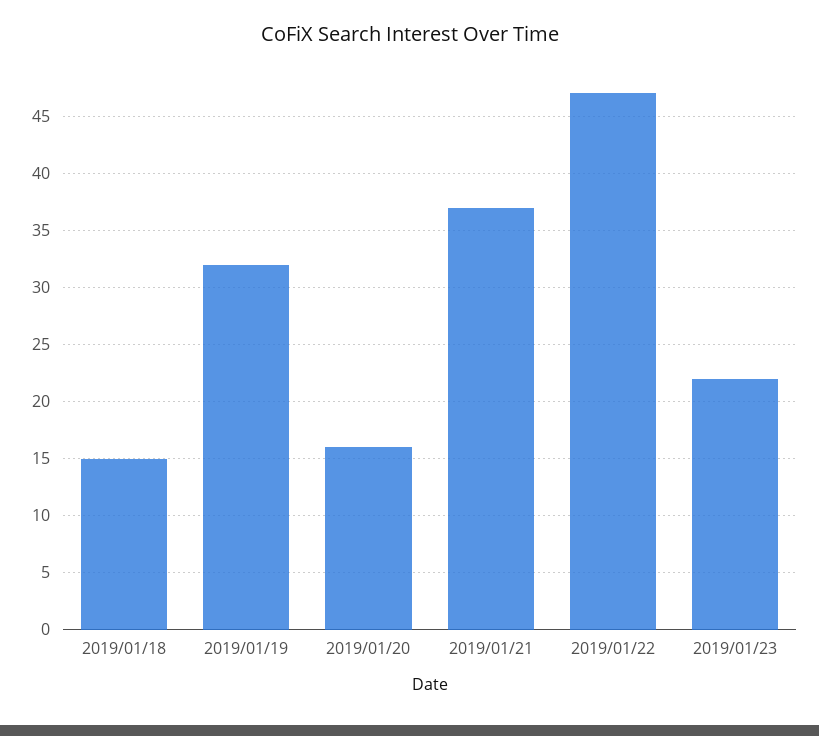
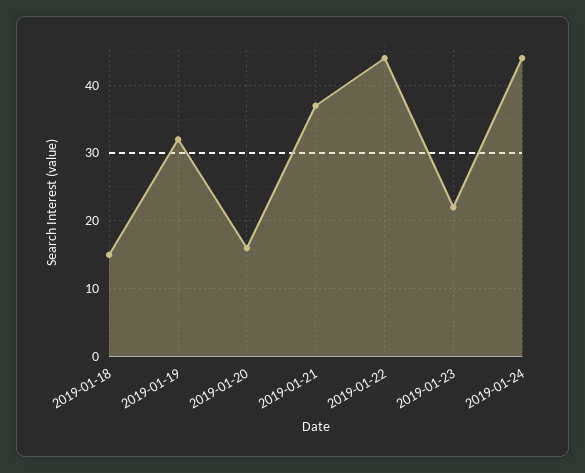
2019/01/22: 47 -> 44
2019-01-24: none -> 44

